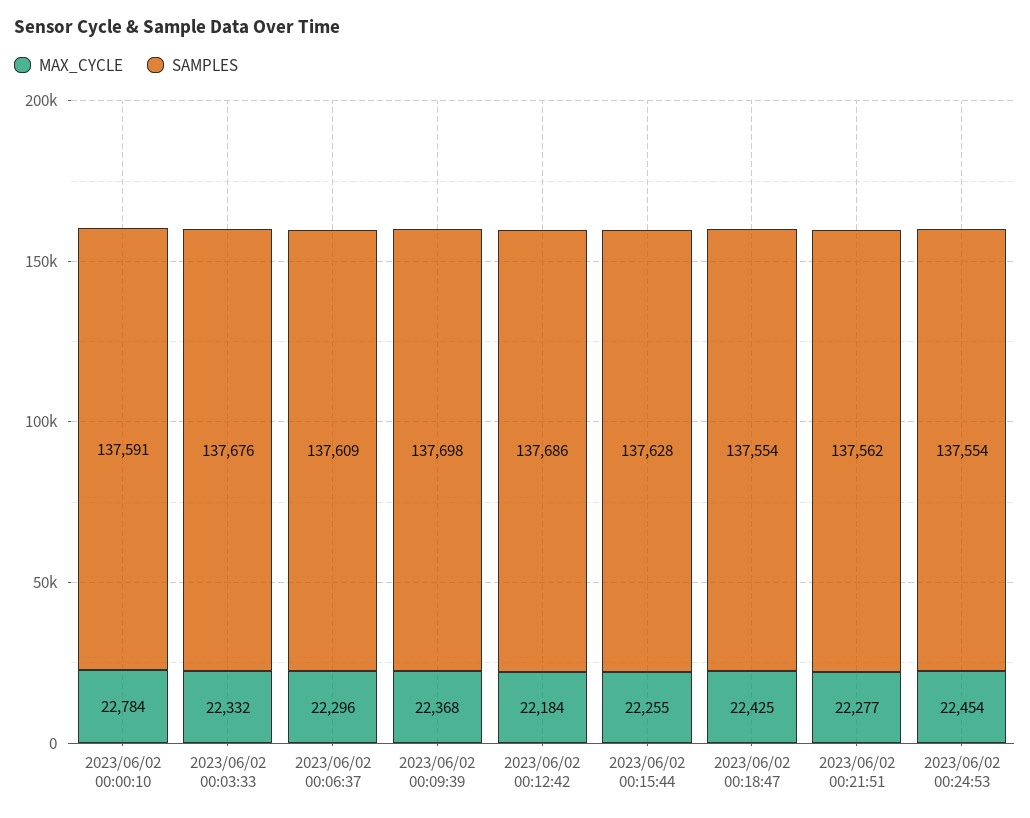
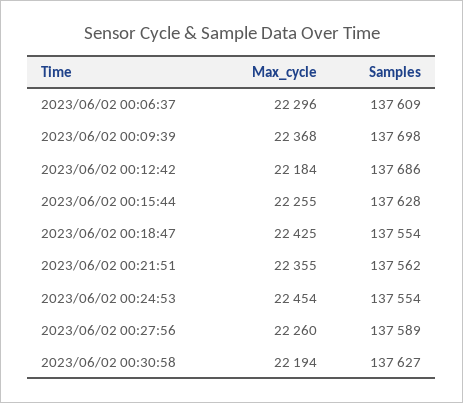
MAX_CYCLE, 2023/06/02 00:00:10: 22784 -> none
SAMPLES, 2023/06/02 00:00:10: 137591 -> none
MAX_CYCLE, 2023/06/02 00:03:33: 22332 -> none
SAMPLES, 2023/06/02 00:03:33: 137676 -> none
MAX_CYCLE, 2023/06/02 00:21:51: 22277 -> 22355
MAX_CYCLE, 2023/06/02 00:27:56: none -> 22260
SAMPLES, 2023/06/02 00:27:56: none -> 137589
MAX_CYCLE, 2023/06/02 00:30:58: none -> 22194
SAMPLES, 2023/06/02 00:30:58: none -> 137627

